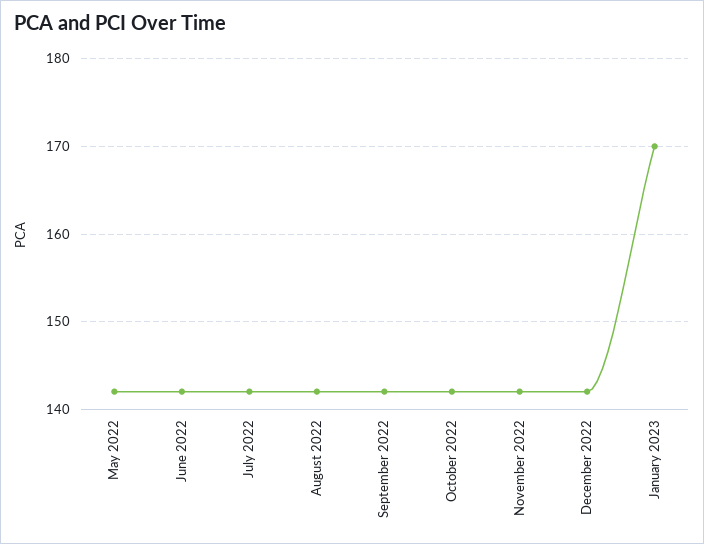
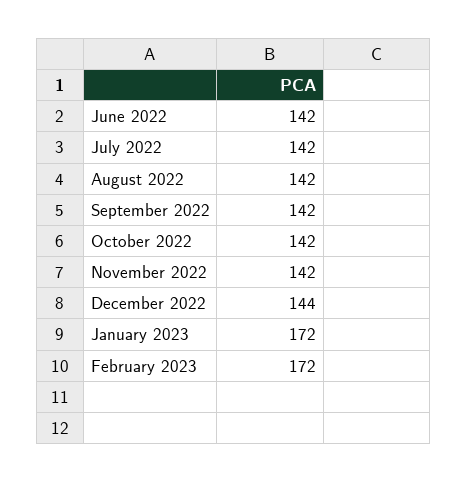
May 2022: 142 -> none
December 2022: 142 -> 144
January 2023: 170 -> 172
February 2023: none -> 172

